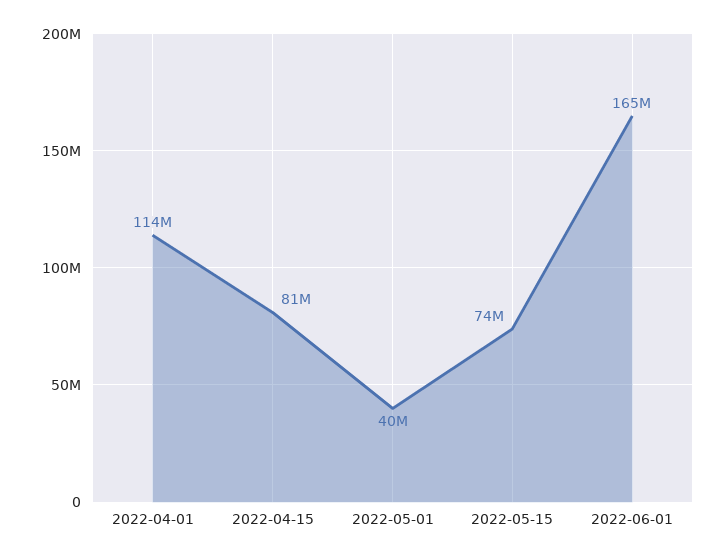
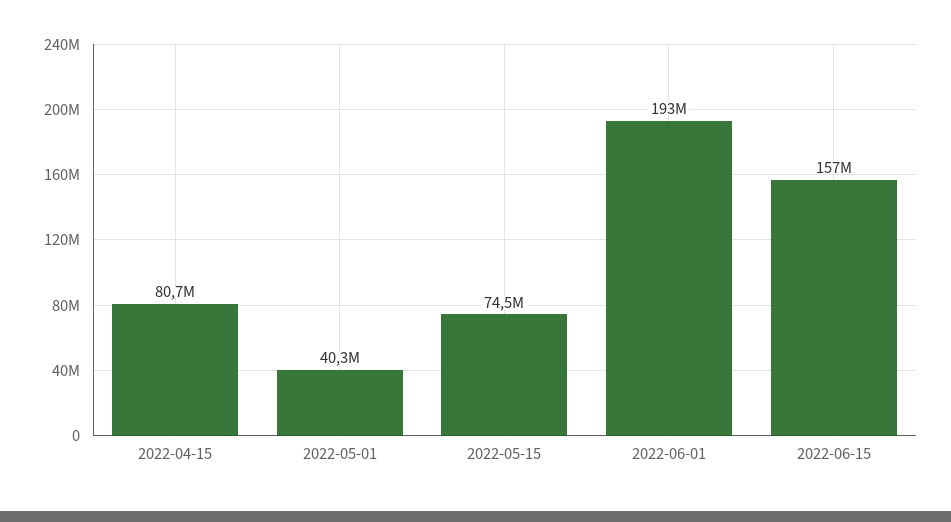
2022-04-01: 114000000 -> none
2022-06-01: 165000000 -> 193000000
2022-06-15: none -> 157000000

